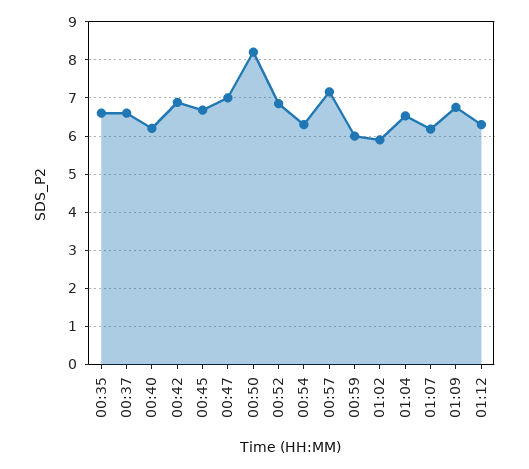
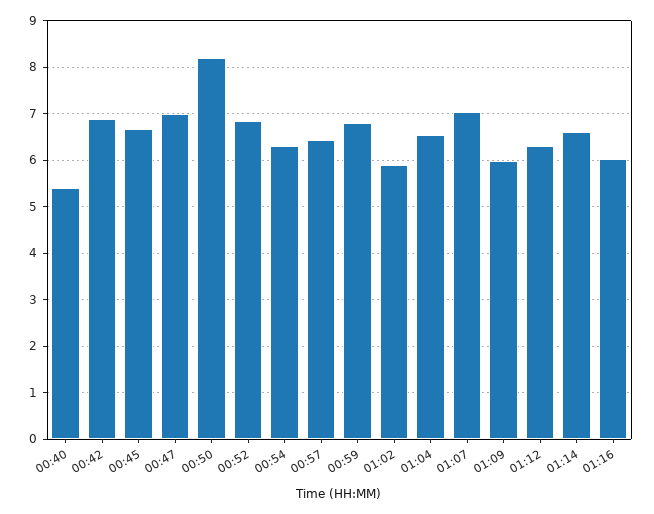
00:35: 6.6 -> none
00:37: 6.6 -> none
00:40: 6.2 -> 5.4
00:57: 7.2 -> 6.4
00:59: 6 -> 6.8
01:07: 6.2 -> 7
01:09: 6.8 -> 6
01:14: none -> 6.6
01:16: none -> 6

